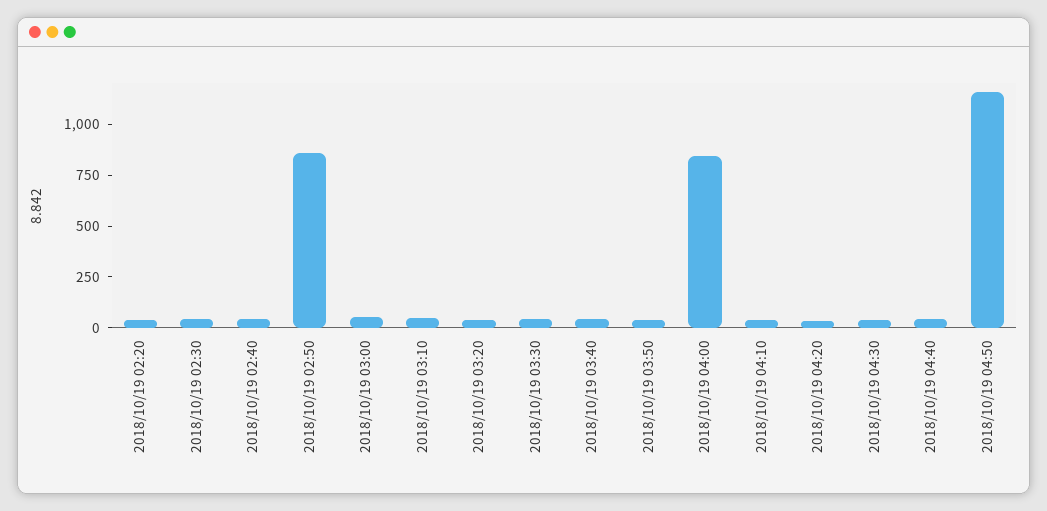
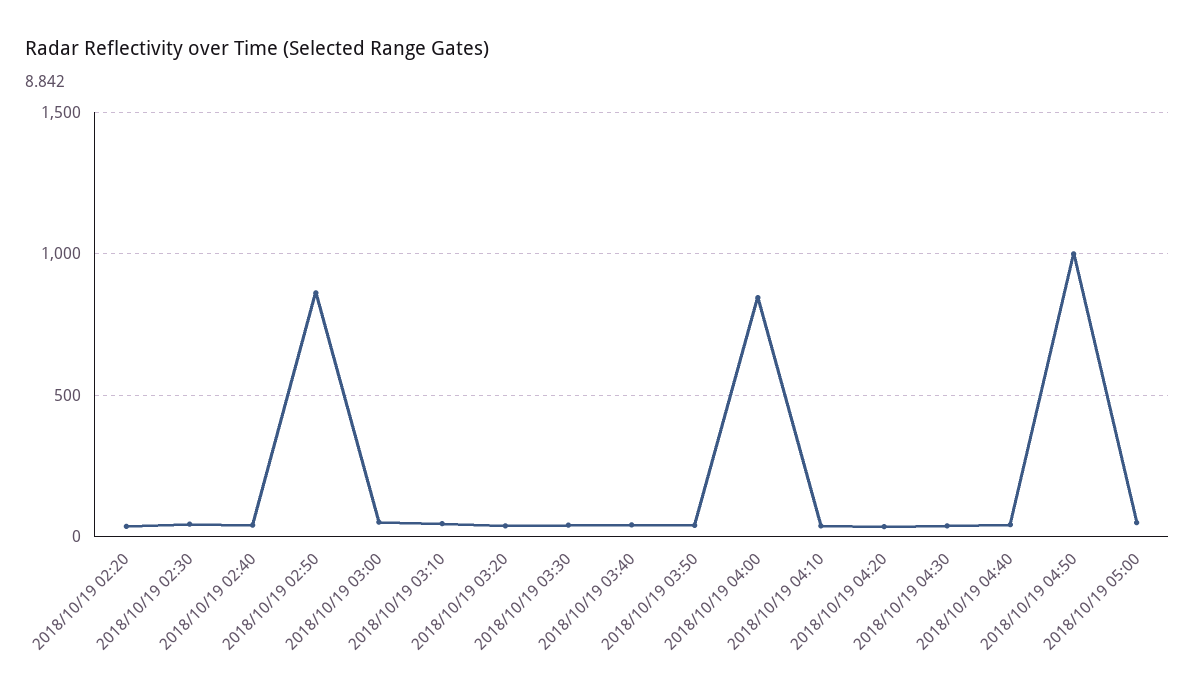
2018/10/19 04:50: 1150 -> 1000
2018/10/19 05:00: none -> 50

